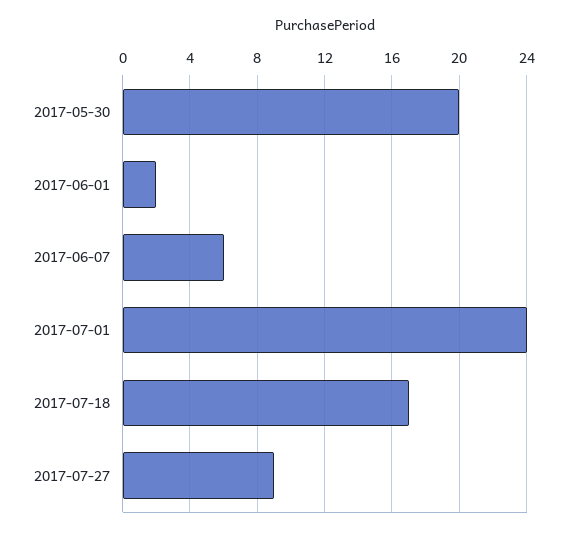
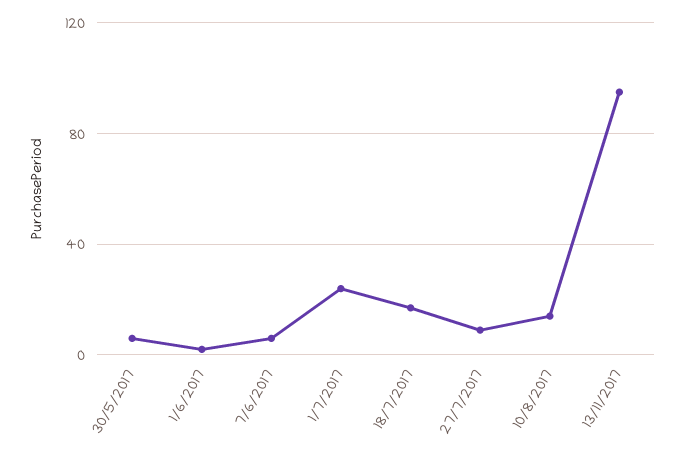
2017-05-30: 20 -> 5
10/8/2017: none -> 15
13/11/2017: none -> 95

